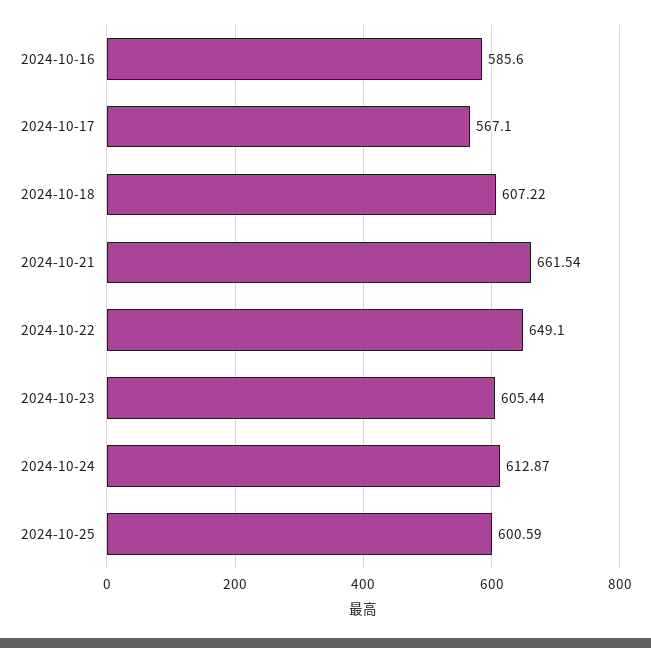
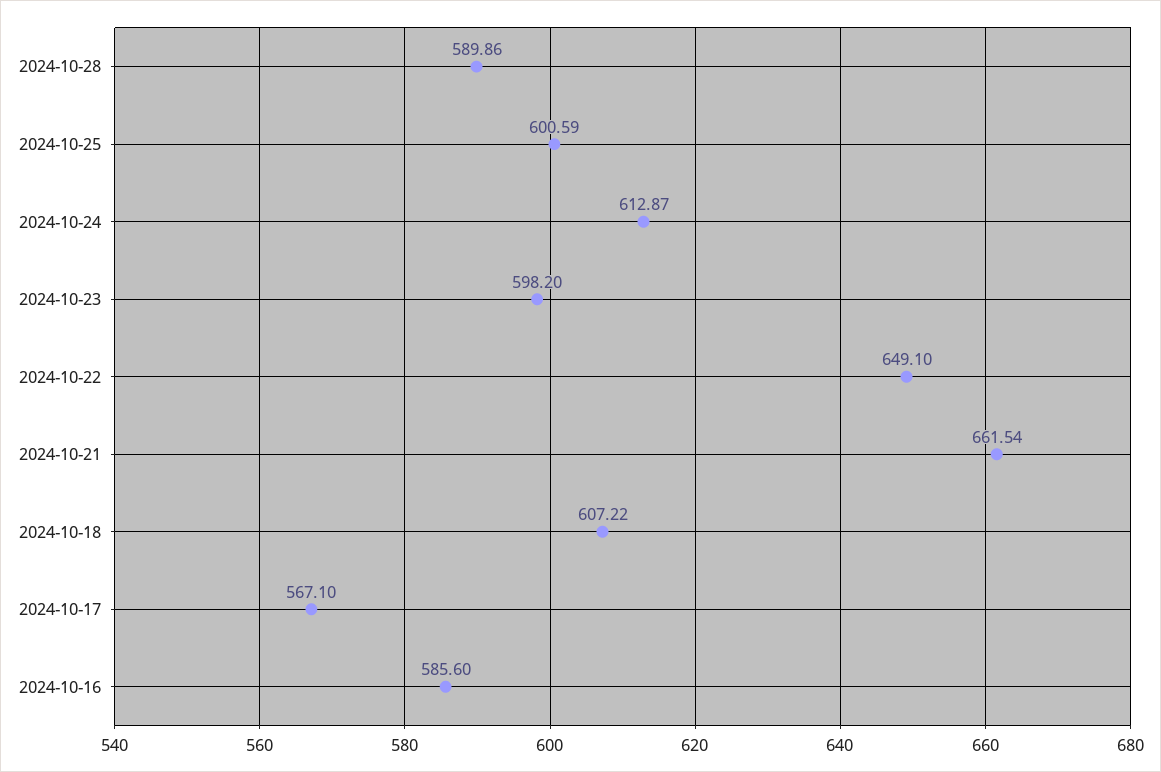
2024-10-23: 605.44 -> 598.2
2024-10-28: none -> 589.86

